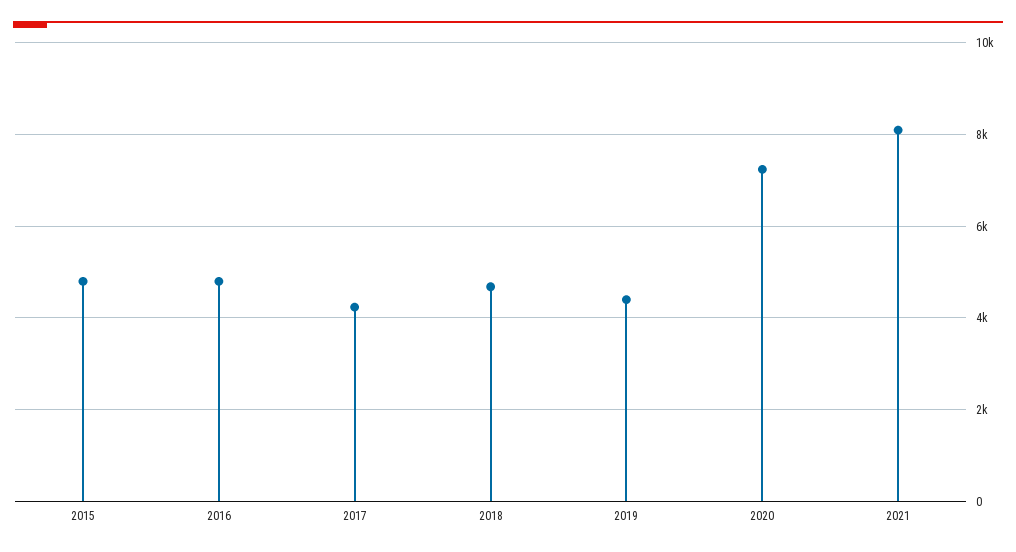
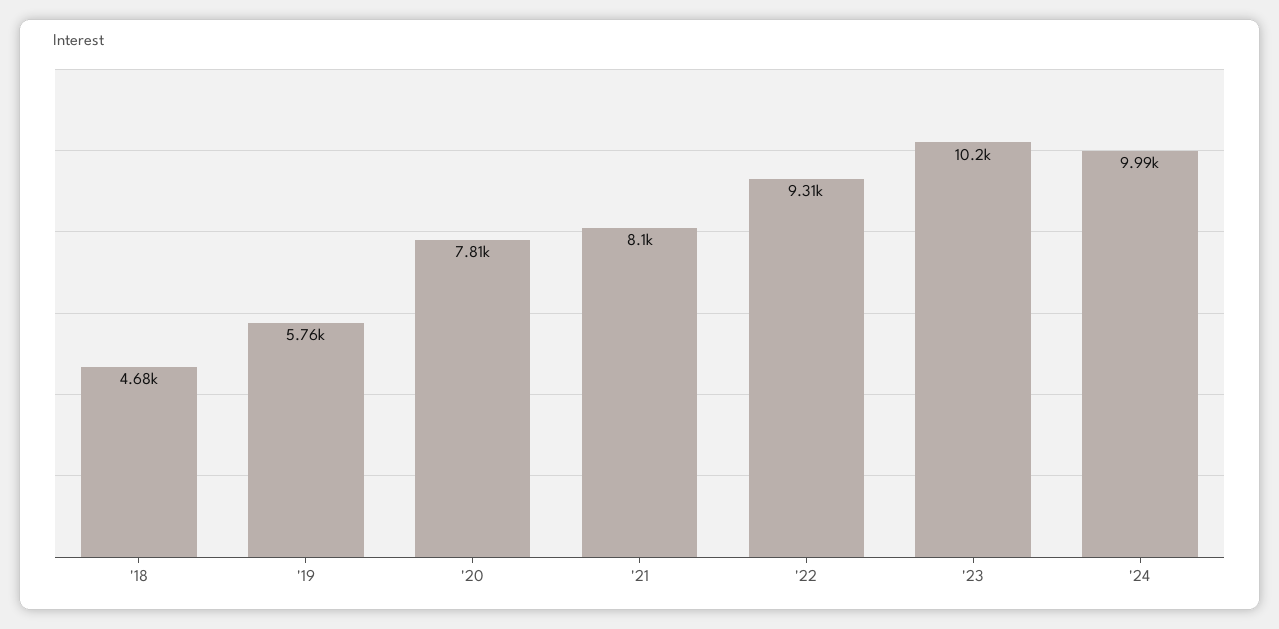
2015: 4800 -> none
2016: 4800 -> none
2017: 4200 -> none
2019: 4400 -> 5760
2020: 7200 -> 7810
'22: none -> 9310
'23: none -> 10200
'24: none -> 9990

